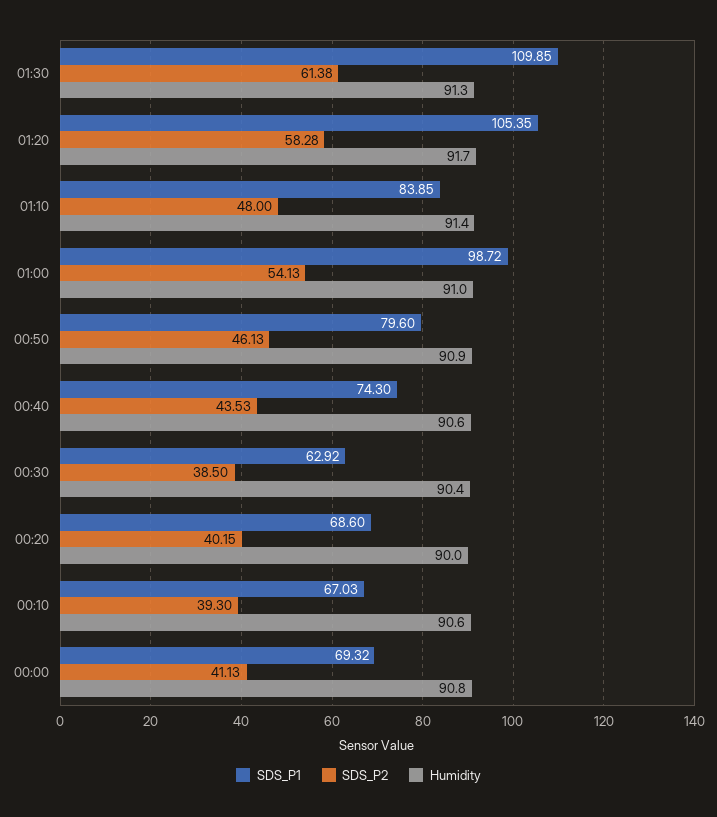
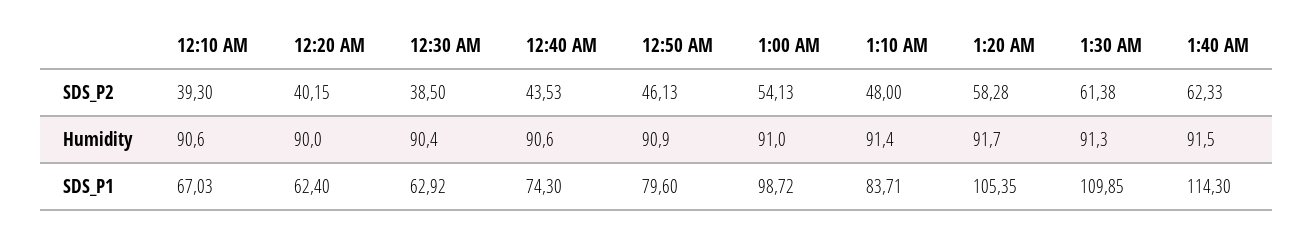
SDS_P1, 01:10: 83.85 -> 83.71
SDS_P1, 00:20: 68.6 -> 62.4
SDS_P1, 00:00: 69.32 -> none
SDS_P2, 00:00: 41.13 -> none
Humidity, 00:00: 90.8 -> none
SDS_P2, 1:40 AM: none -> 62.33
Humidity, 1:40 AM: none -> 91.5
SDS_P1, 1:40 AM: none -> 114.3

